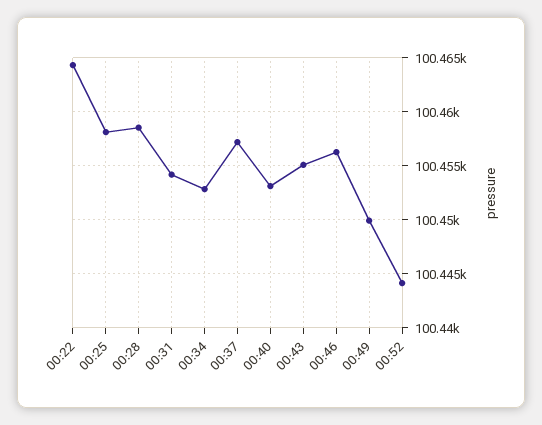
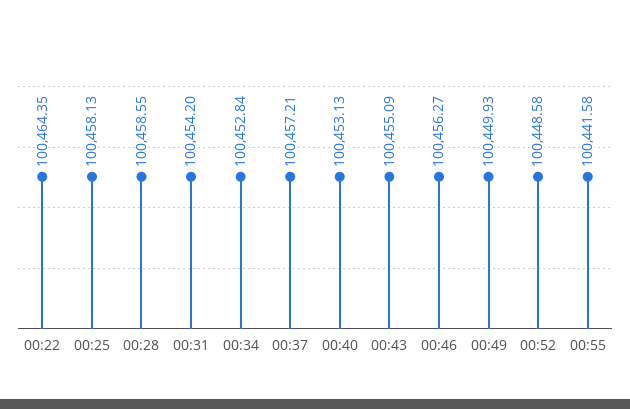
00:52: 100444 -> 100448.58
00:55: none -> 100441.58

